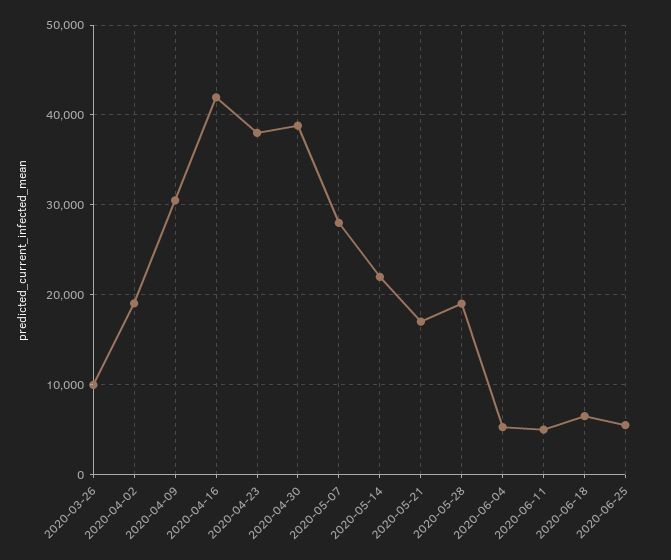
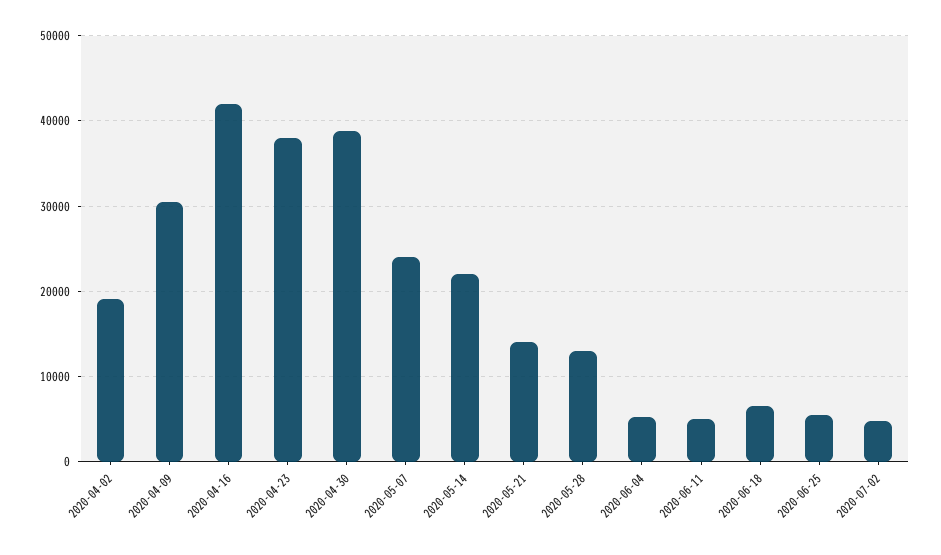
2020-03-26: 10000 -> none
2020-05-07: 28000 -> 24000
2020-05-21: 17000 -> 14000
2020-05-28: 19000 -> 13000
2020-07-02: none -> 5000

